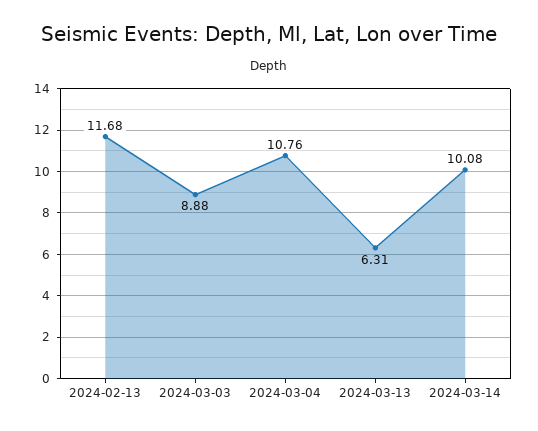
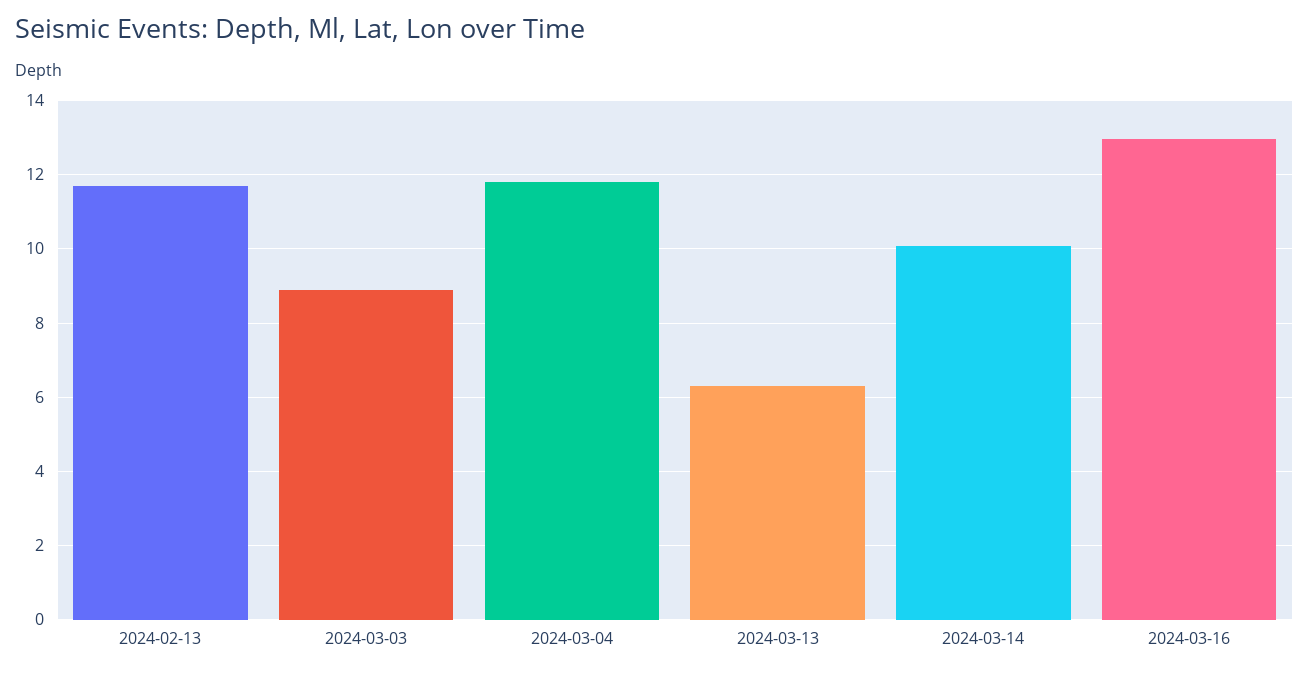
2024-03-04: 10.76 -> 11.8
2024-03-16: none -> 13

